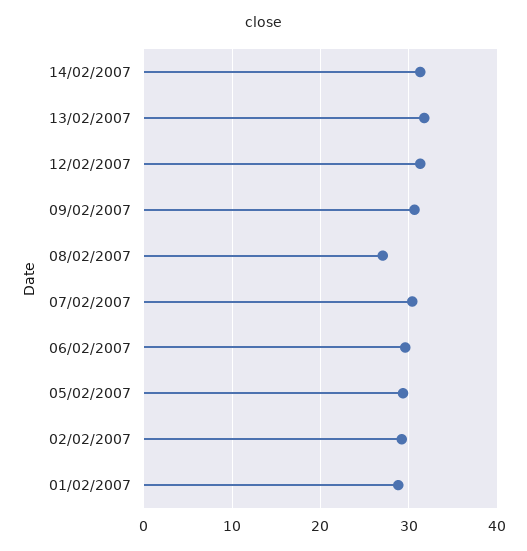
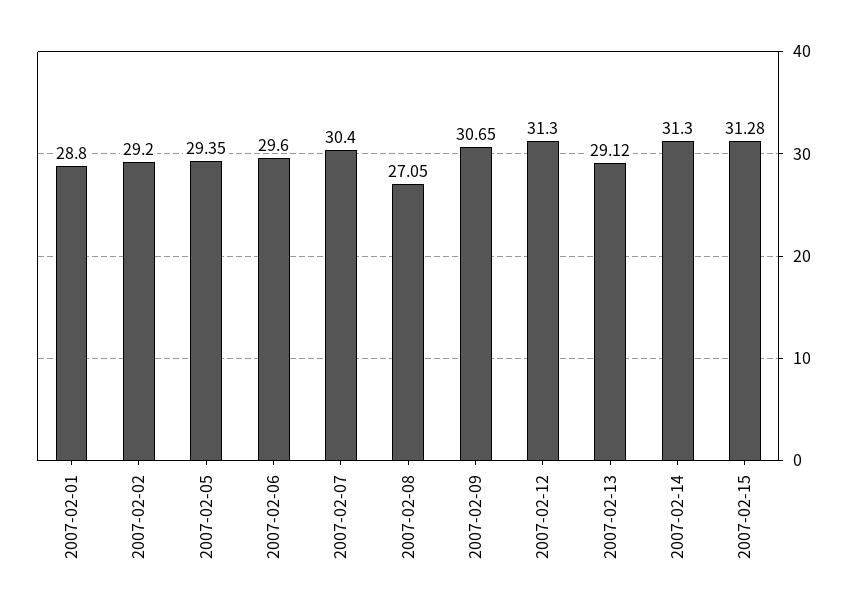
13/02/2007: 32 -> 29.12
2007-02-15: none -> 31.28

